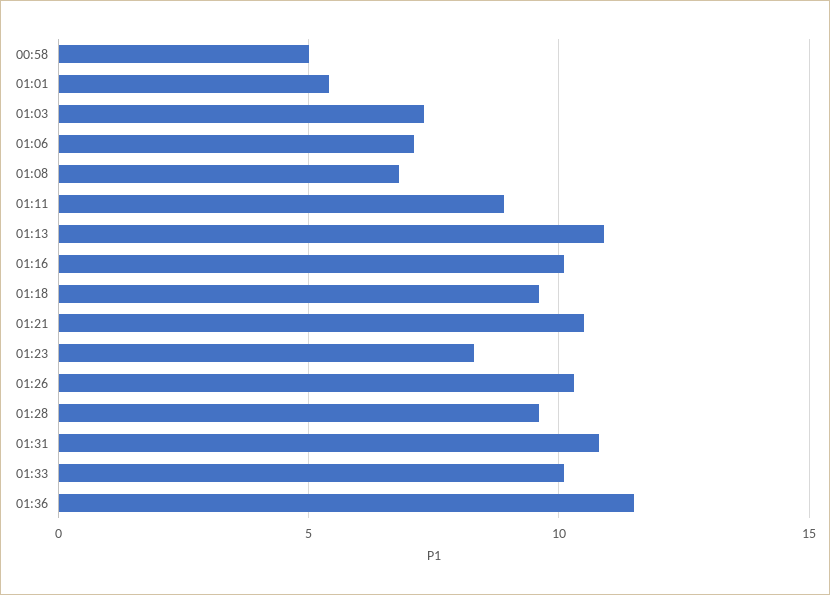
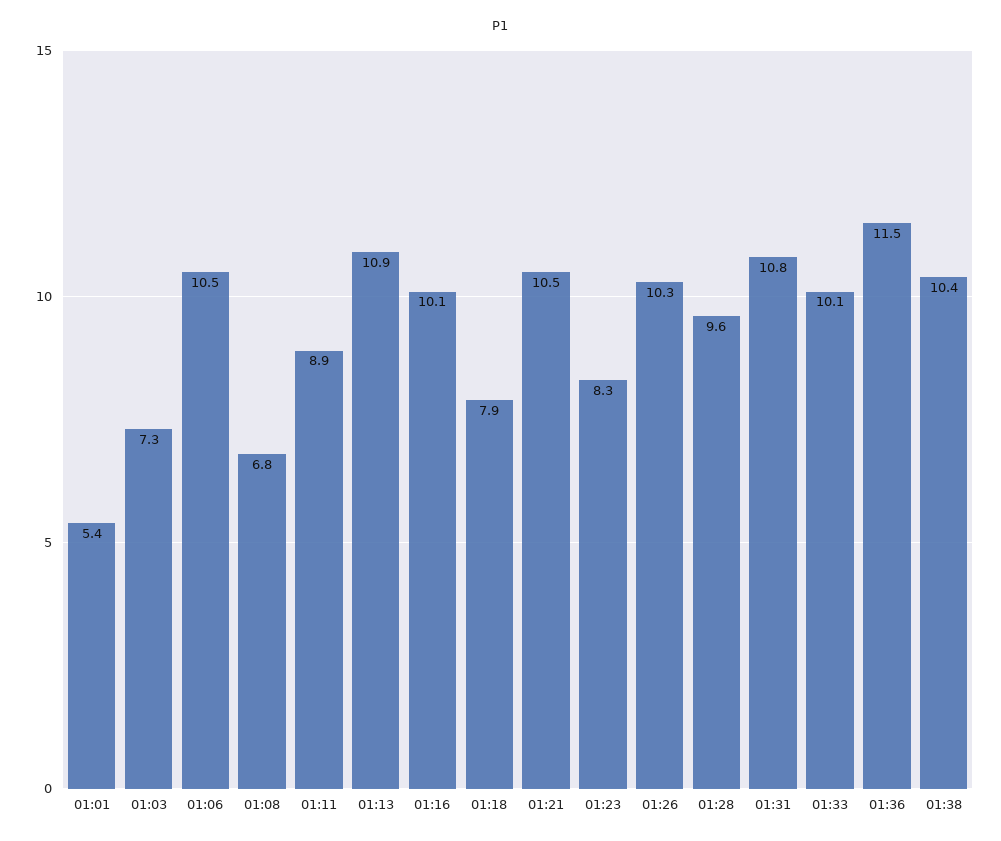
00:58: 5 -> none
01:06: 7 -> 10.5
01:18: 9.5 -> 7.9
01:38: none -> 10.4

